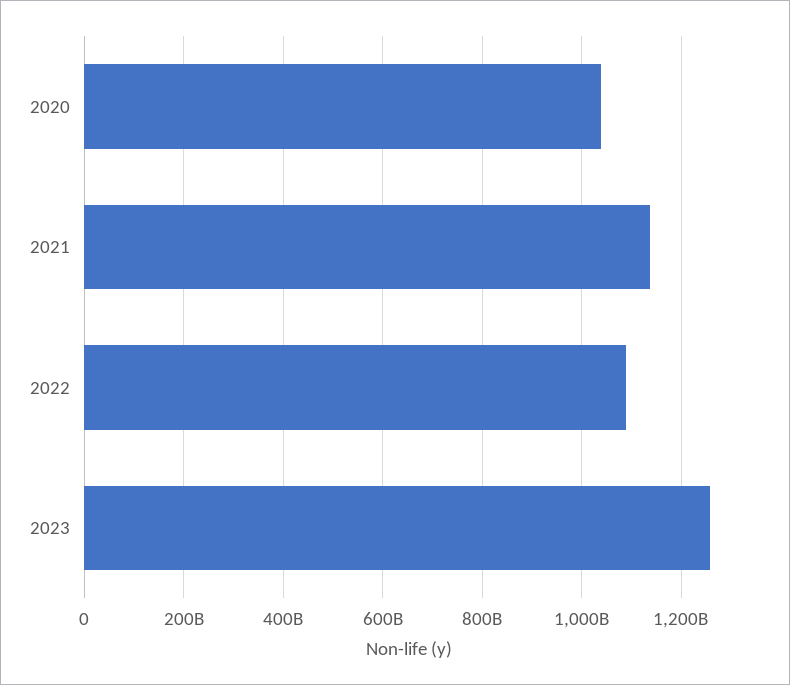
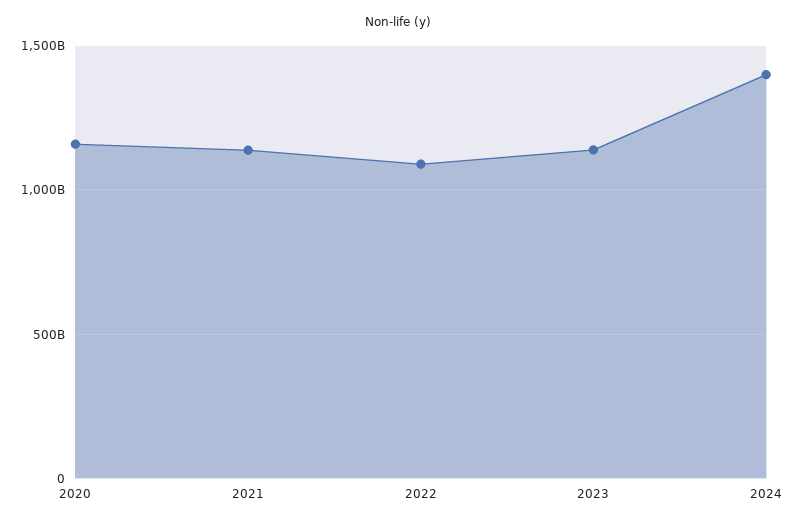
2020: 1040000000000 -> 1150000000000
2023: 1260000000000 -> 1150000000000
2024: none -> 1400000000000

